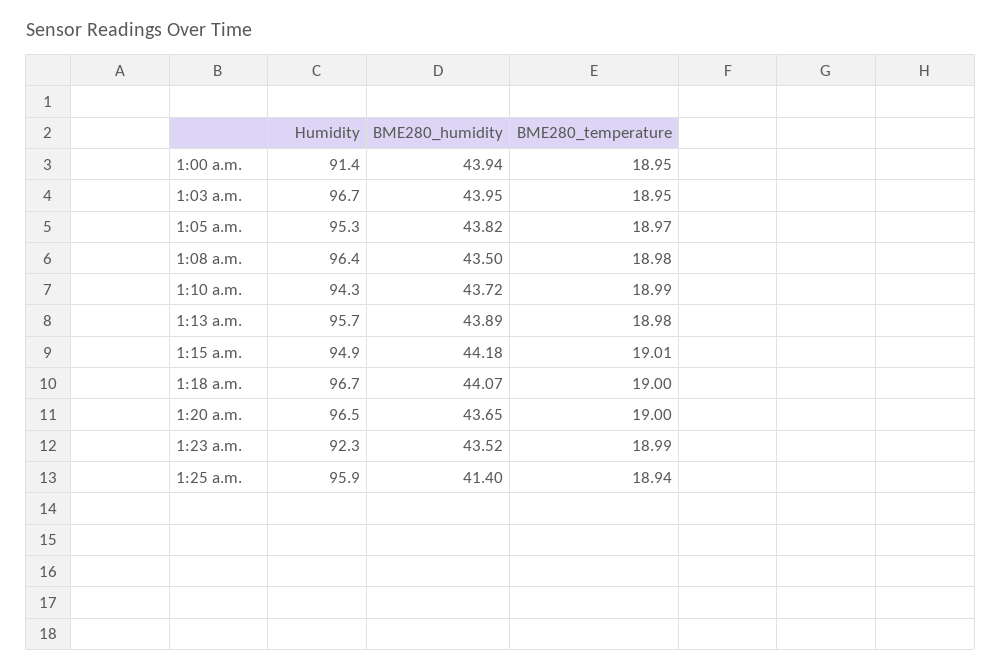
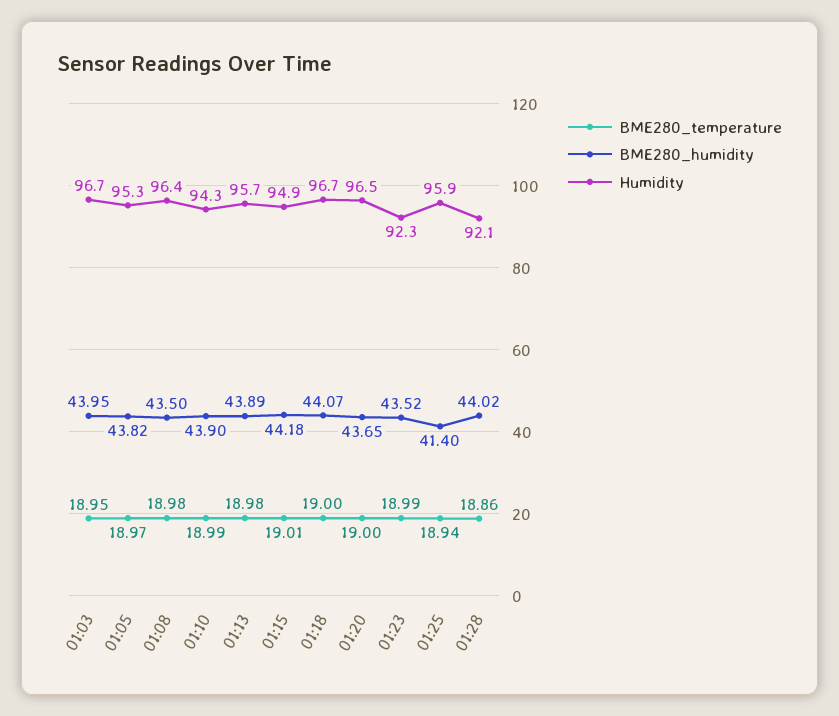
Humidity, 1:00 a.m.: 91.4 -> none
BME280_humidity, 1:00 a.m.: 43.94 -> none
BME280_temperature, 1:00 a.m.: 18.95 -> none
BME280_humidity, 1:10 a.m.: 43.72 -> 43.9
BME280_temperature, 01:28: none -> 18.86
BME280_humidity, 01:28: none -> 44.02
Humidity, 01:28: none -> 92.1

